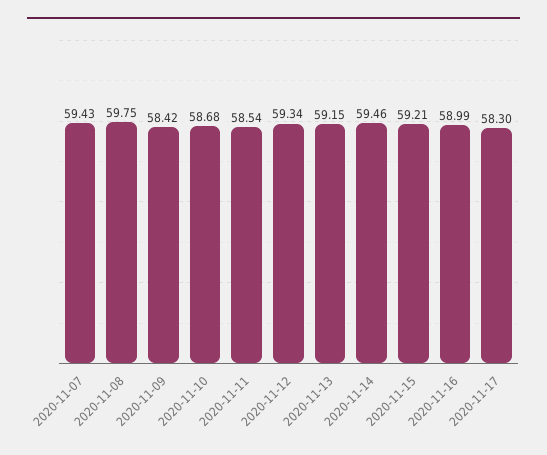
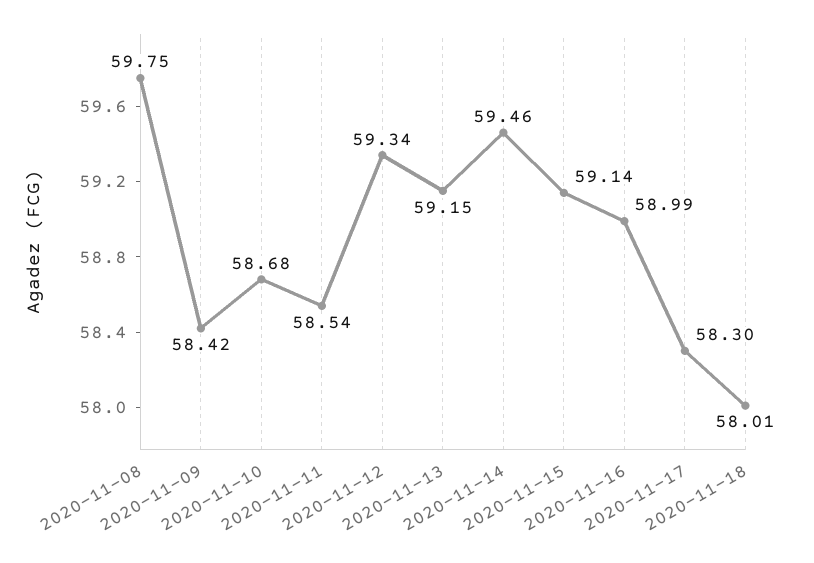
2020-11-07: 59.43 -> none
2020-11-15: 59.21 -> 59.14
2020-11-18: none -> 58.01

